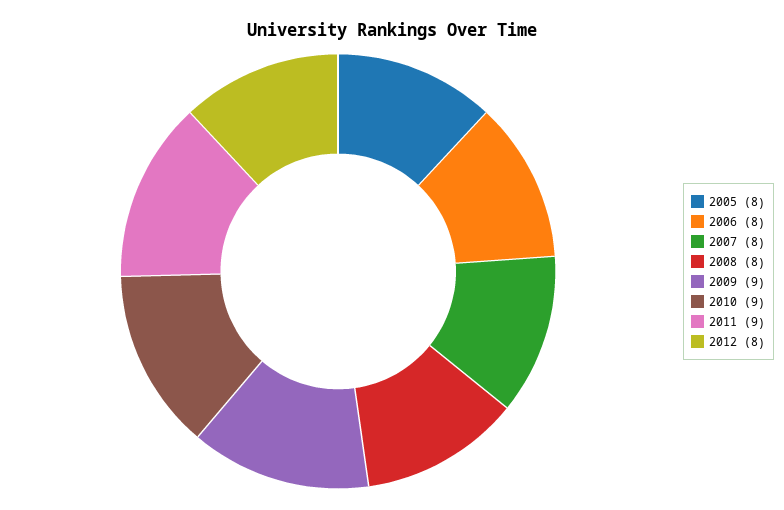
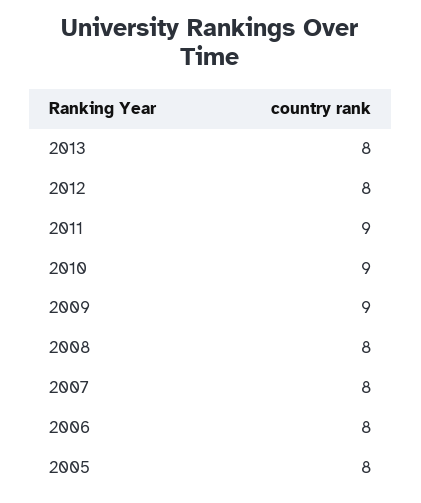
2013: none -> 8

